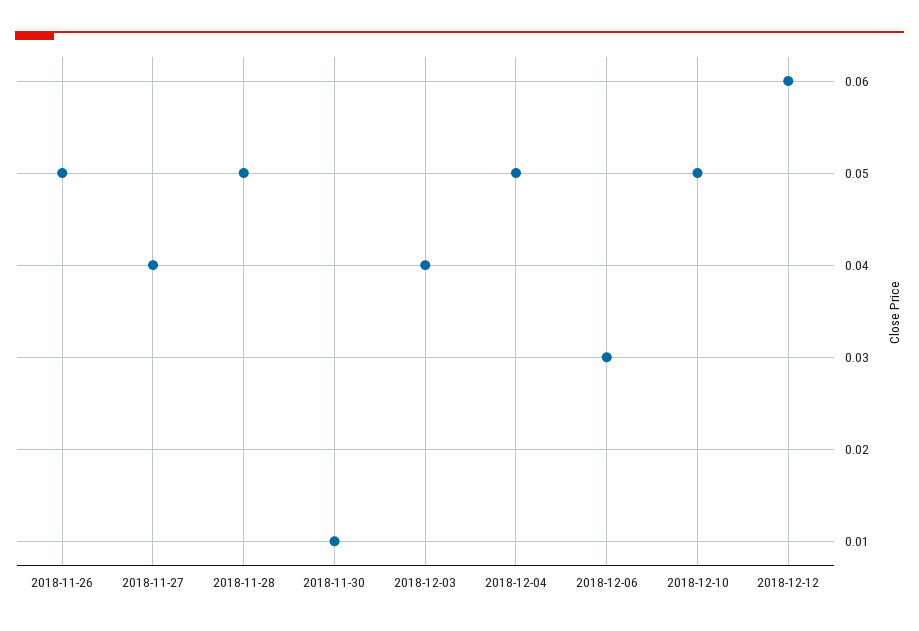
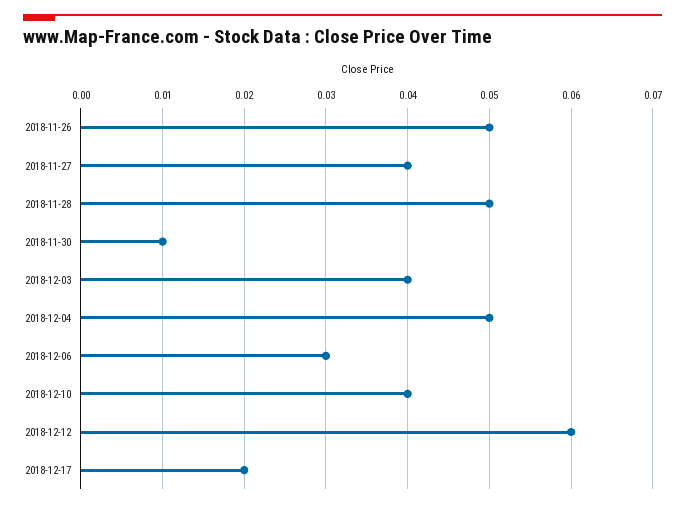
2018-12-10: 0.05 -> 0.04
2018-12-17: none -> 0.02

